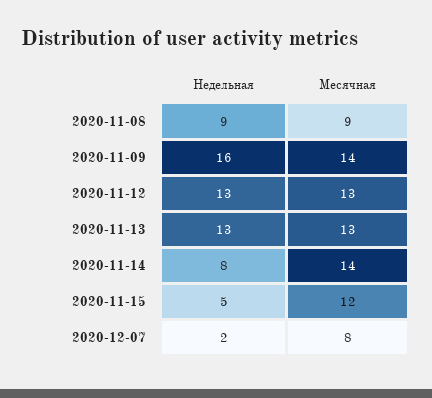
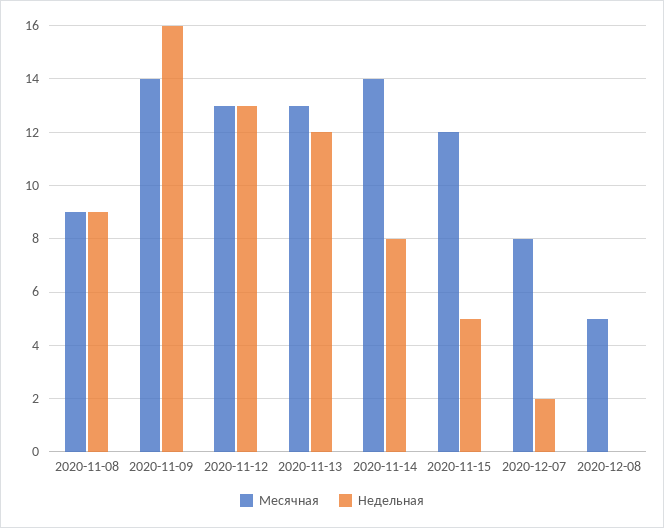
Недельная, 2020-11-13: 13 -> 12
Месячная, 2020-12-08: none -> 5
Недельная, 2020-12-08: none -> 0

